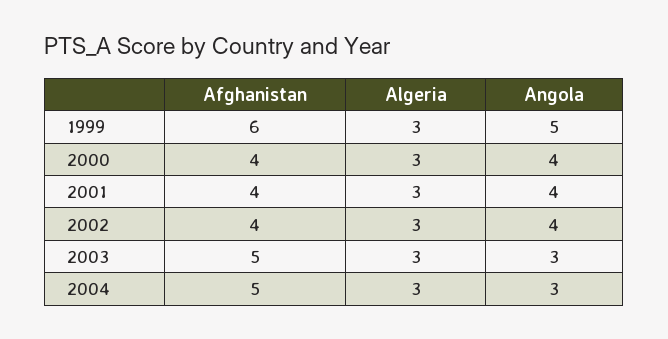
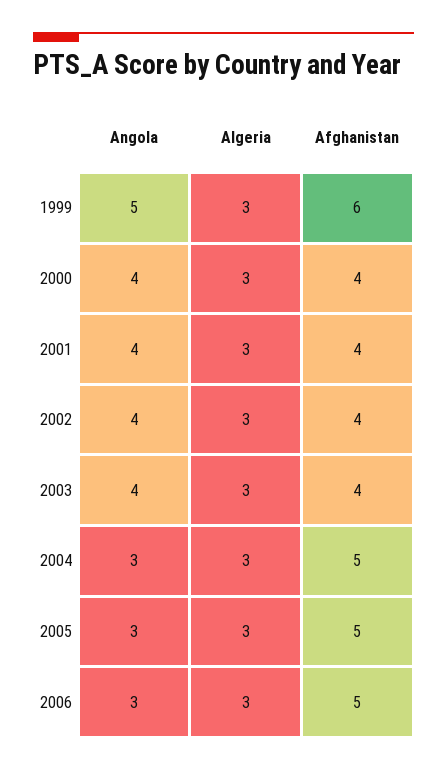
Afghanistan, 2003: 5 -> 4
Angola, 2003: 3 -> 4
Angola, 2005: none -> 3
Algeria, 2005: none -> 3
Afghanistan, 2005: none -> 5
Angola, 2006: none -> 3
Algeria, 2006: none -> 3
Afghanistan, 2006: none -> 5

